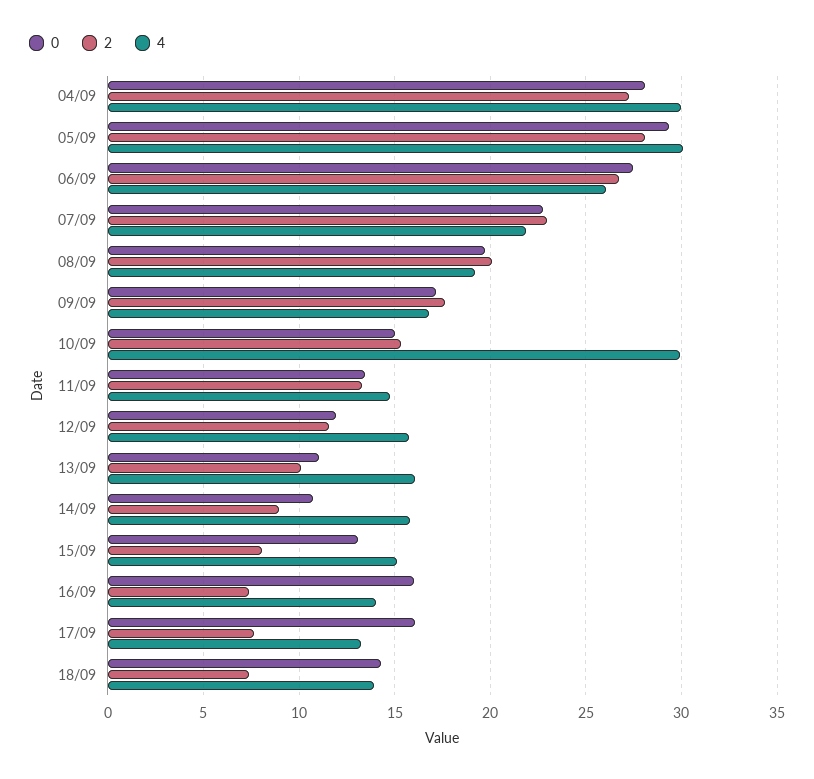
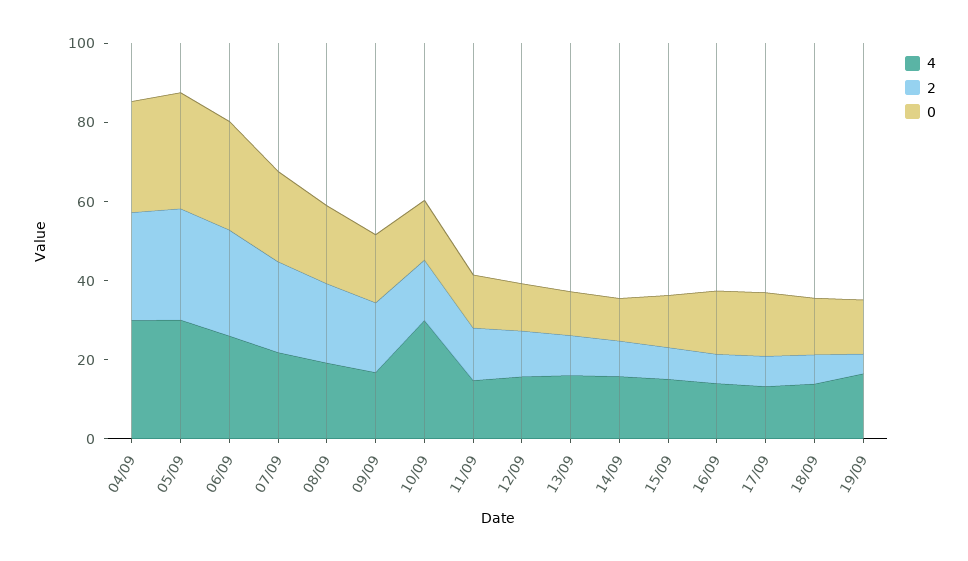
4, 19/09: none -> 15
2, 19/09: none -> 5
0, 19/09: none -> 15

